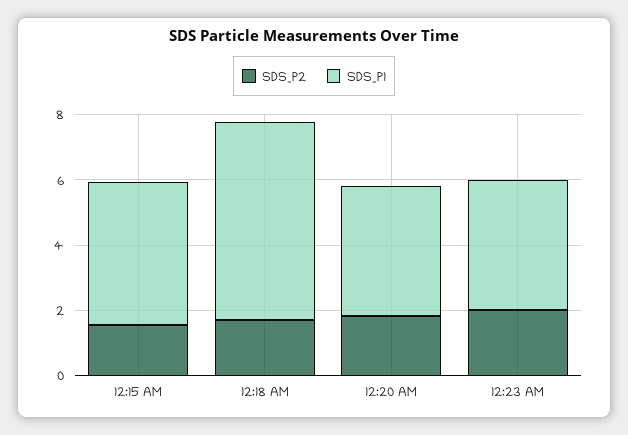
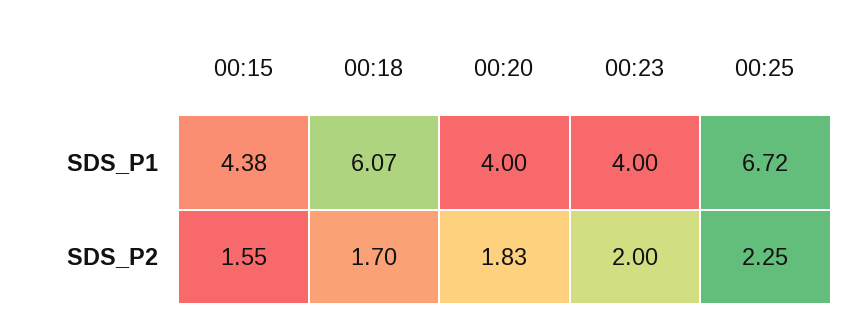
SDS_P1, 00:25: none -> 6.72
SDS_P2, 00:25: none -> 2.25

